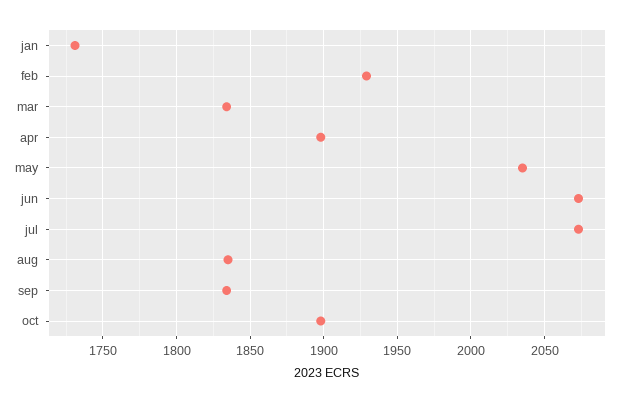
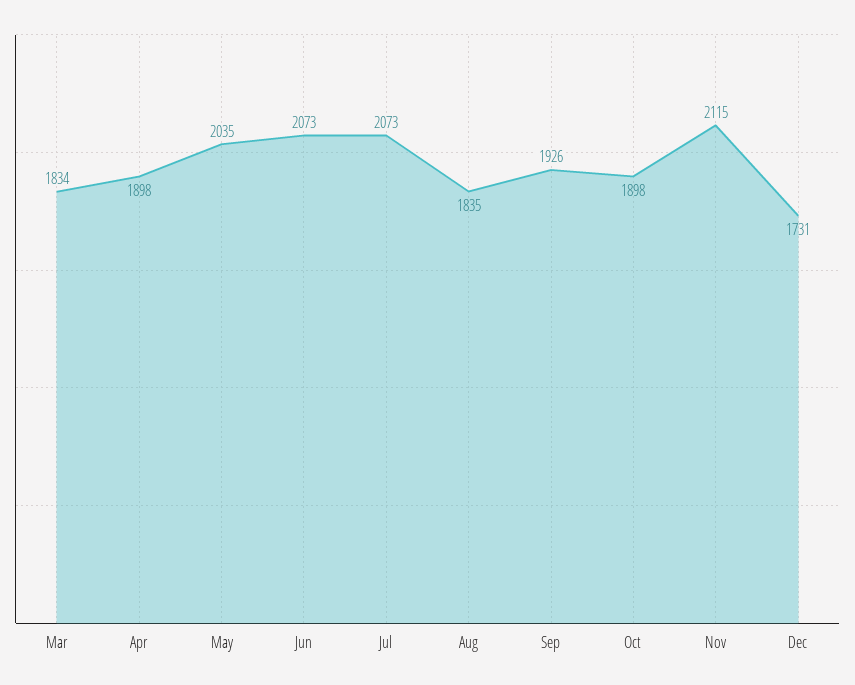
jan: 1730 -> none
feb: 1930 -> none
sep: 1835 -> 1926
Nov: none -> 2115
Dec: none -> 1731

